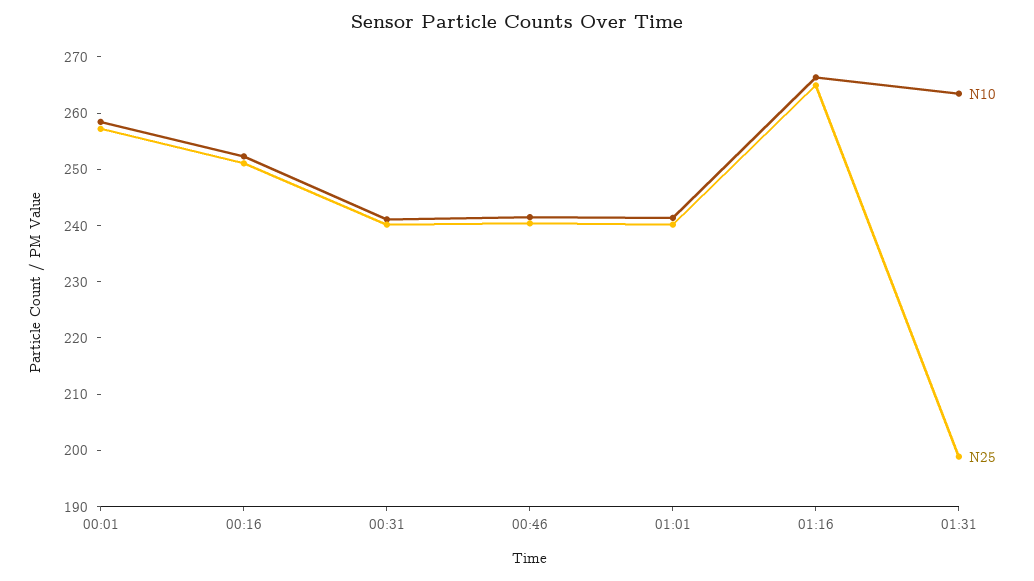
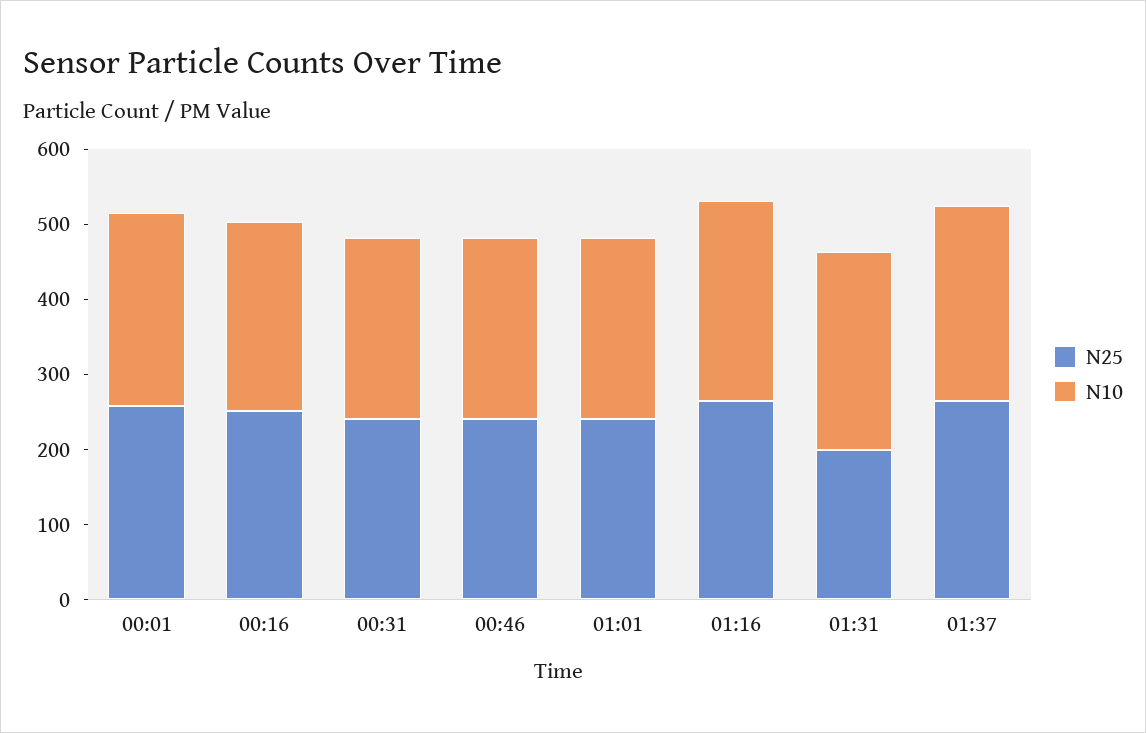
N25, 01:37: none -> 260
N10, 01:37: none -> 260

